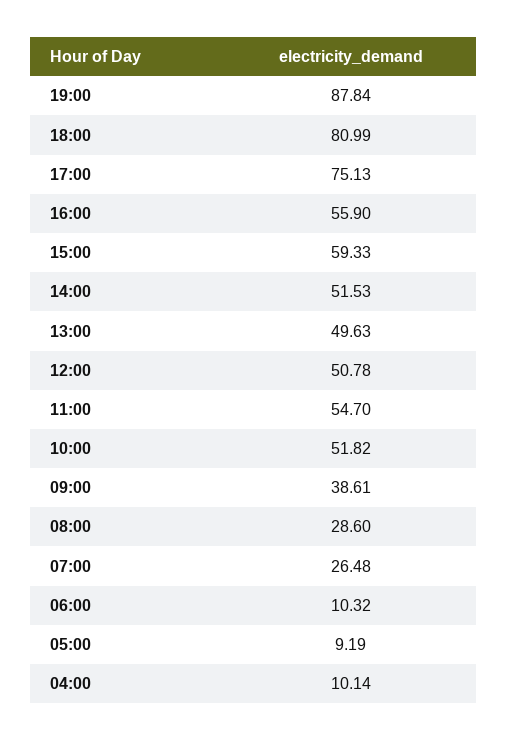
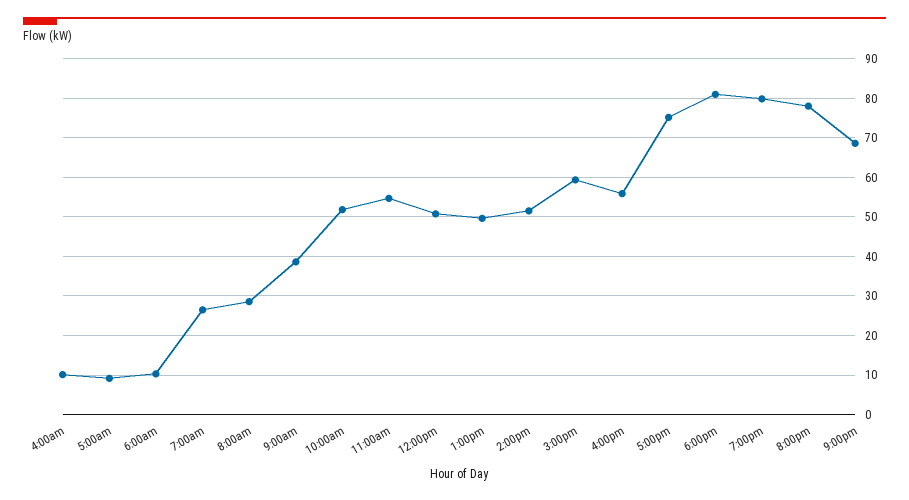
19:00: 87.84 -> 80
8:00pm: none -> 78
9:00pm: none -> 68

